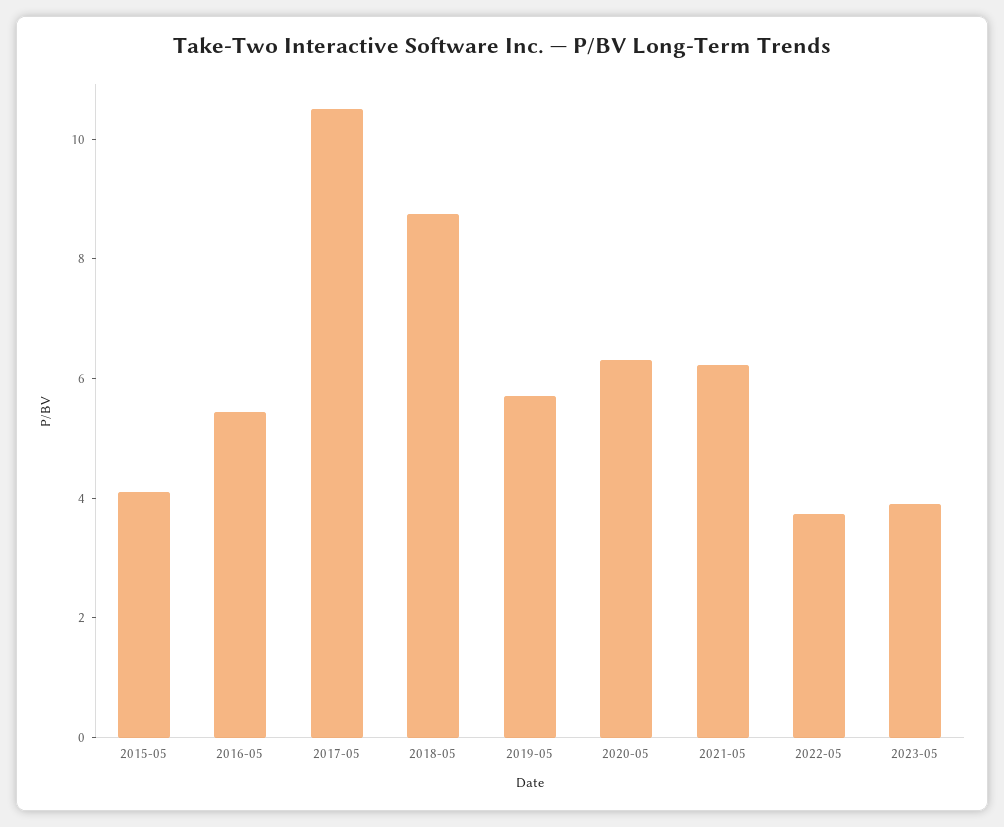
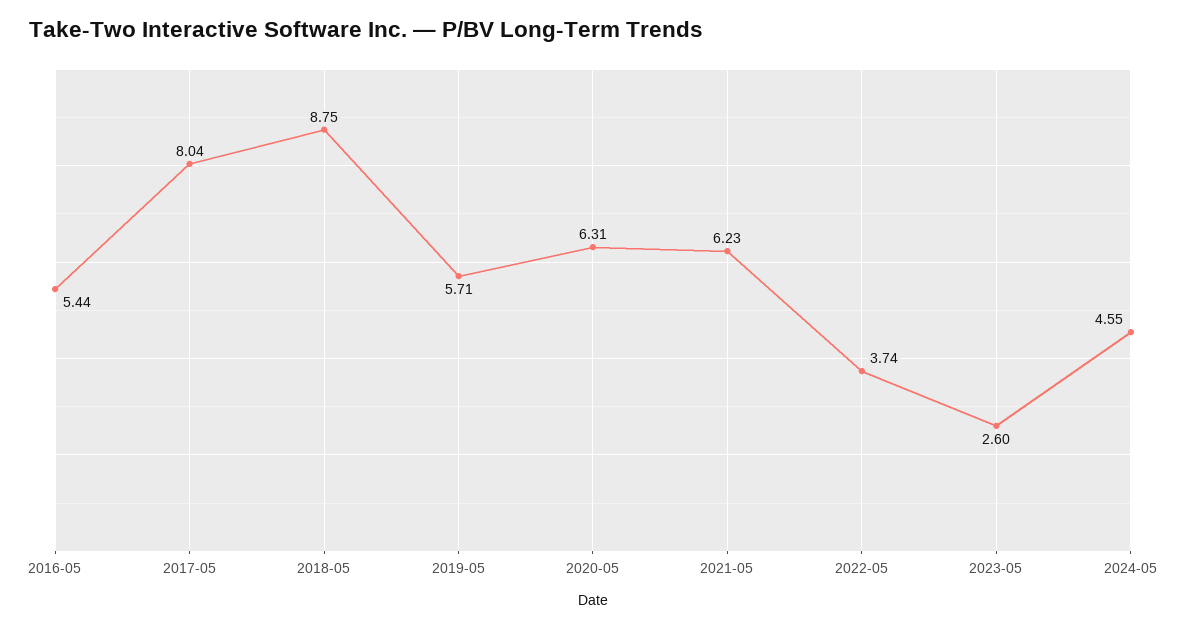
2015-05: 4 -> none
2017-05: 10.5 -> 8.04
2023-05: 4 -> 2.6
2024-05: none -> 4.55

